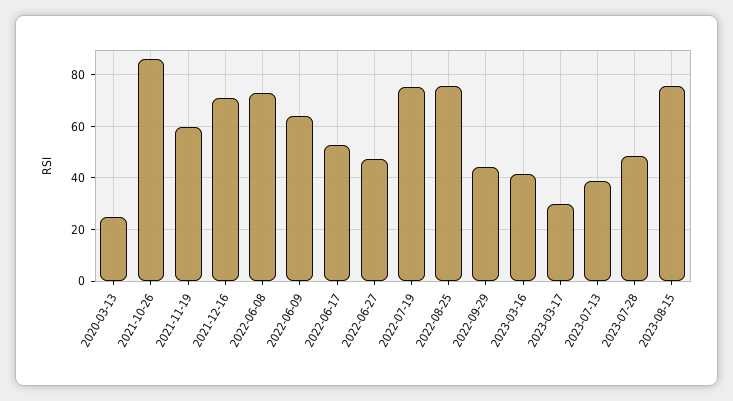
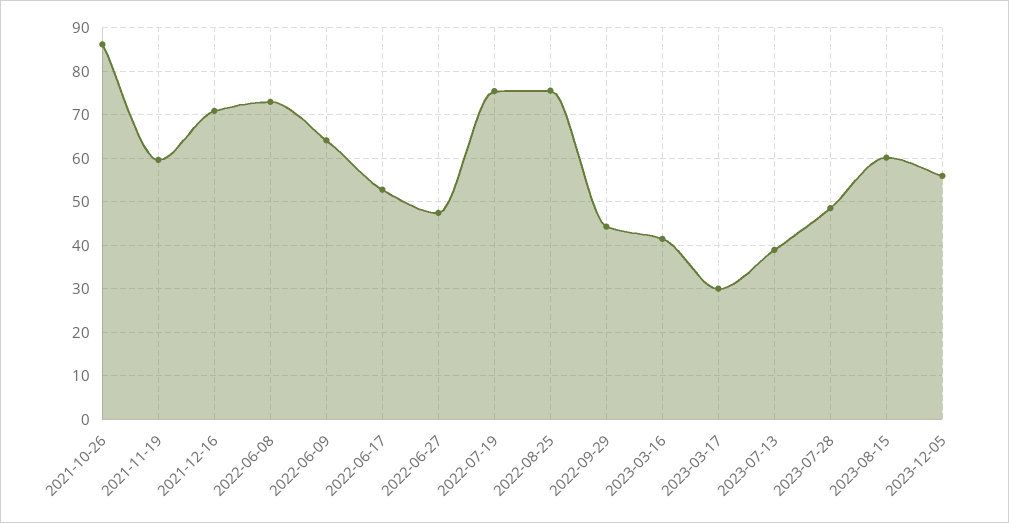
2020-03-13: 25 -> none
2023-08-15: 75 -> 60
2023-12-05: none -> 56

